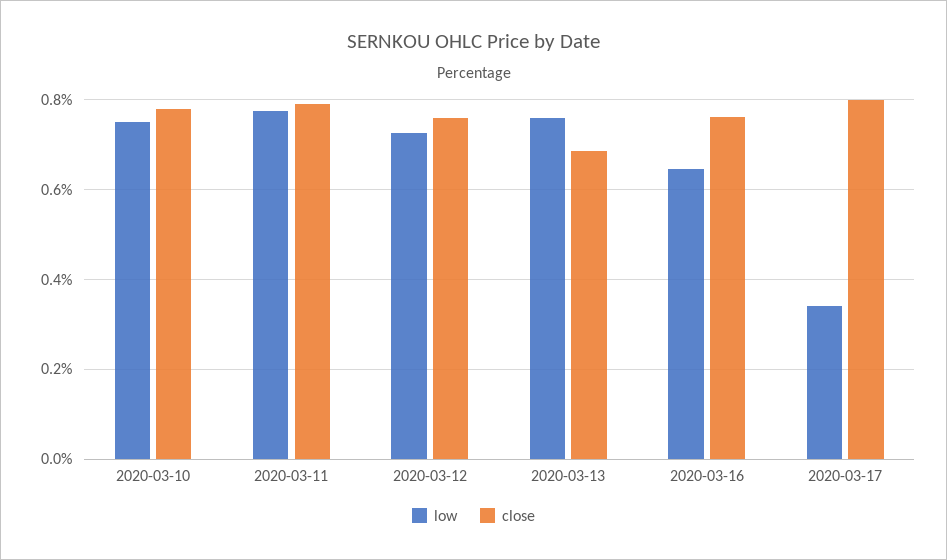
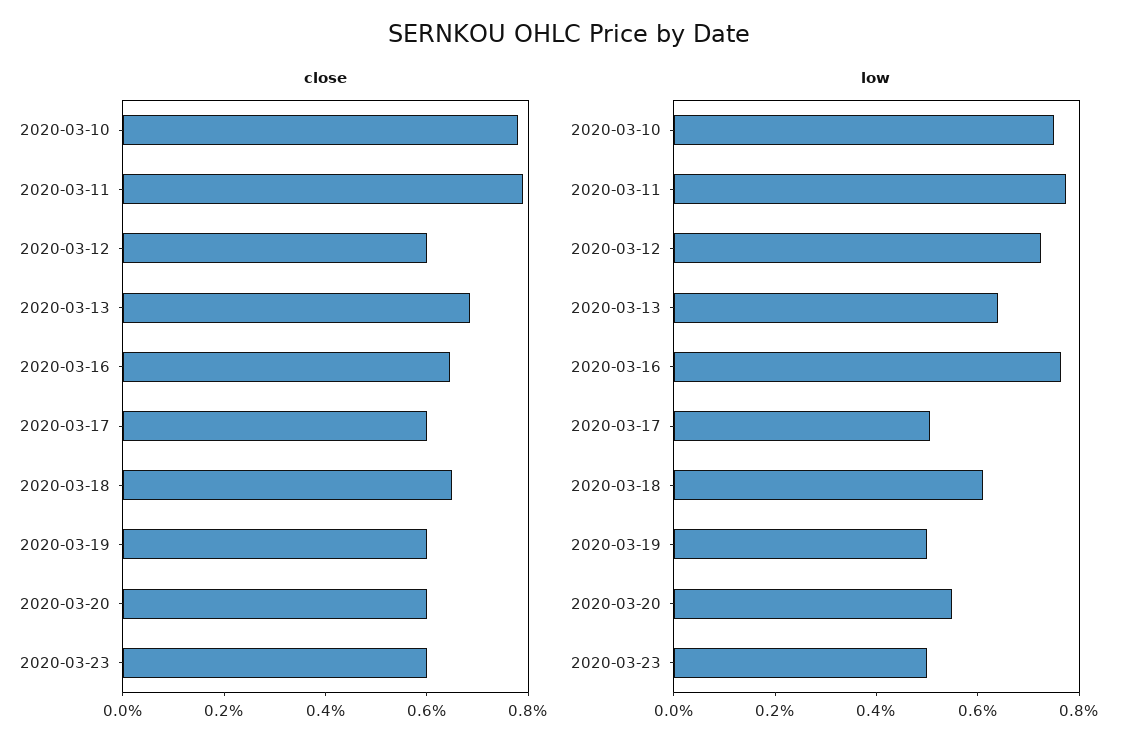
close, 2020-03-12: 0.76 -> 0.6
low, 2020-03-13: 0.76 -> 0.65
low, 2020-03-16: 0.64 -> 0.75
close, 2020-03-16: 0.76 -> 0.65
low, 2020-03-17: 0.34 -> 0.5
close, 2020-03-17: 0.8 -> 0.6
close, 2020-03-18: none -> 0.65
close, 2020-03-19: none -> 0.6
close, 2020-03-20: none -> 0.6
close, 2020-03-23: none -> 0.6
low, 2020-03-18: none -> 0.6
low, 2020-03-19: none -> 0.5
low, 2020-03-20: none -> 0.55
low, 2020-03-23: none -> 0.5

